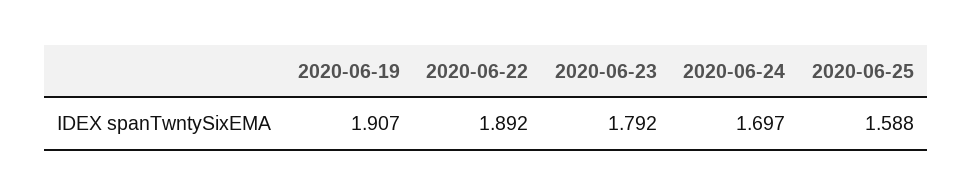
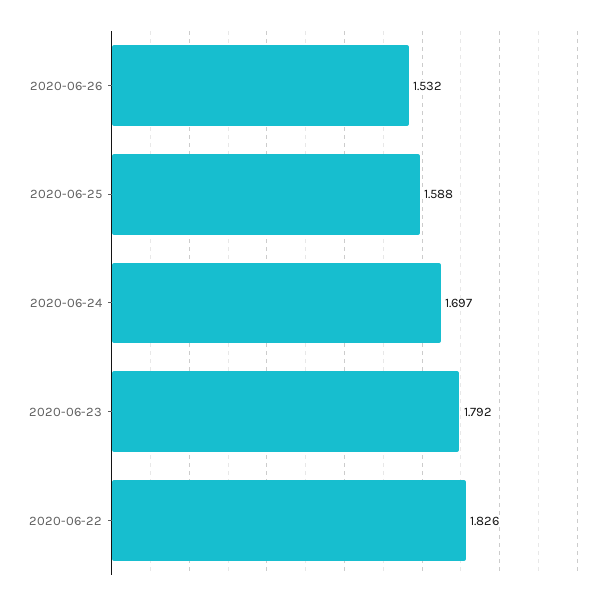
2020-06-19: 1.907 -> none
2020-06-22: 1.892 -> 1.826
2020-06-26: none -> 1.532

